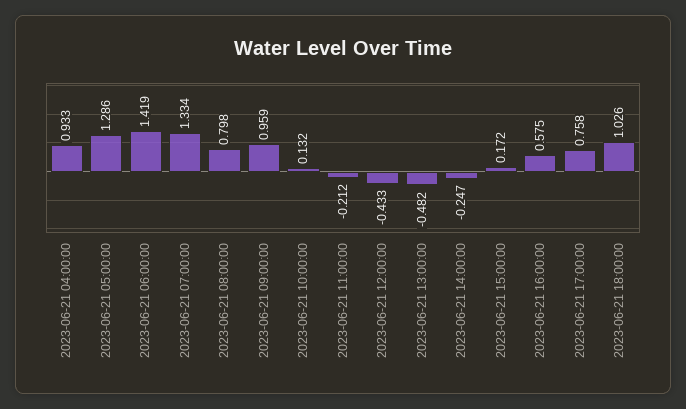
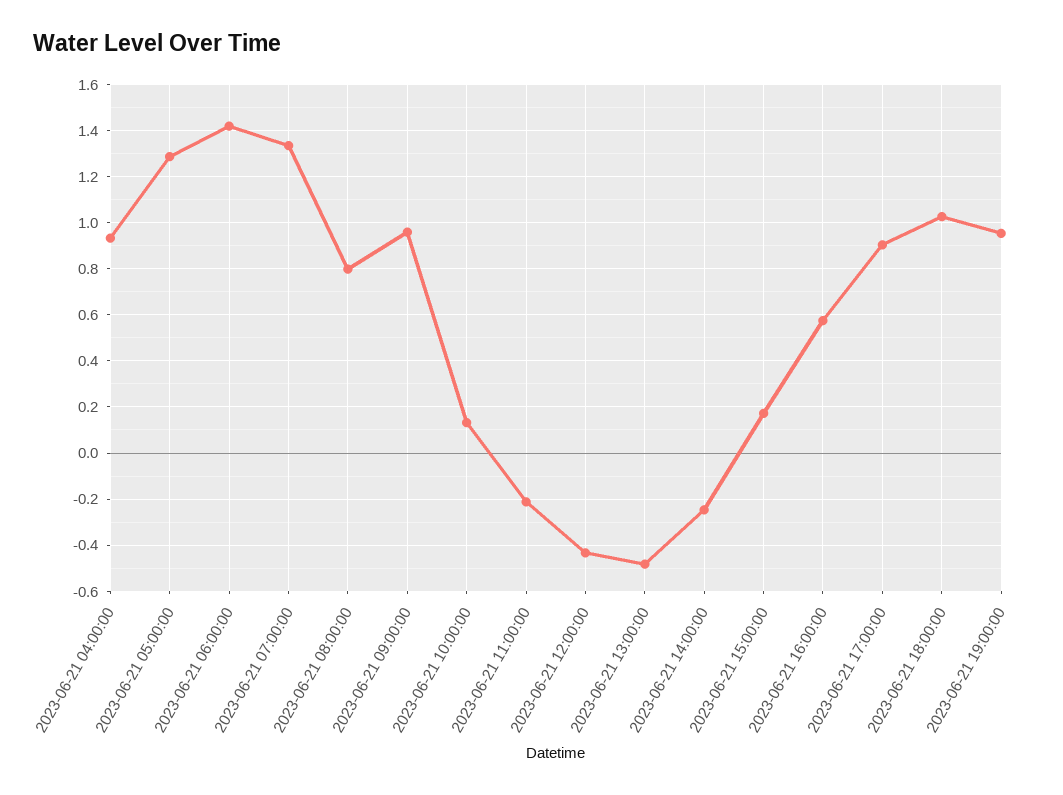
2023-06-21 17:00:00: 0.758 -> 0.9
2023-06-21 19:00:00: none -> 0.95

